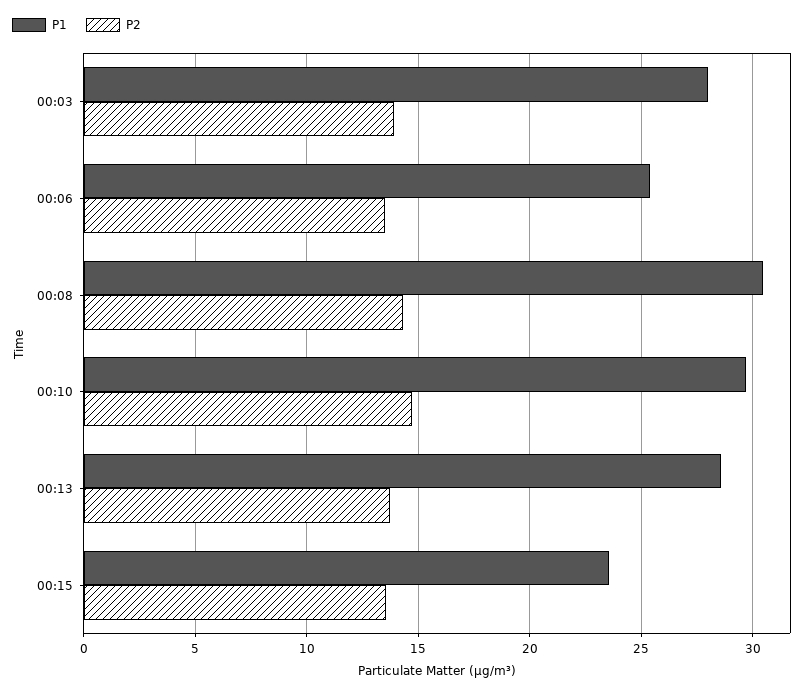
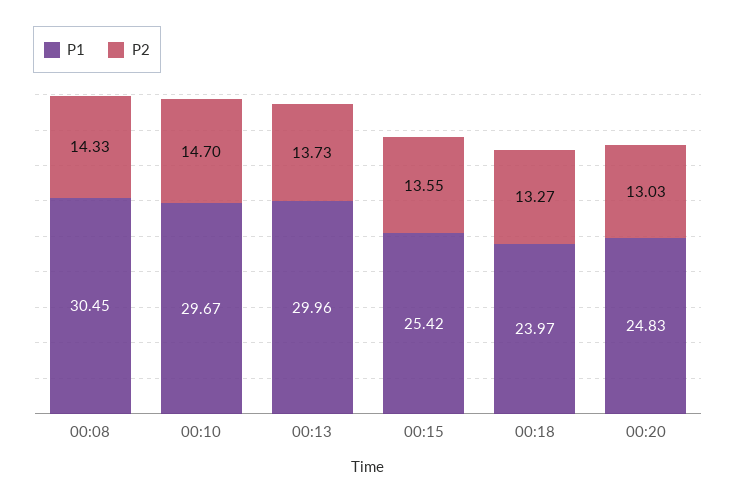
P1, 00:03: 28 -> none
P2, 00:03: 14 -> none
P1, 00:06: 25.5 -> none
P2, 00:06: 13.5 -> none
P1, 00:13: 28.5 -> 29.96
P1, 00:15: 23.5 -> 25.42
P1, 00:18: none -> 23.97
P2, 00:18: none -> 13.27
P1, 00:20: none -> 24.83
P2, 00:20: none -> 13.03

